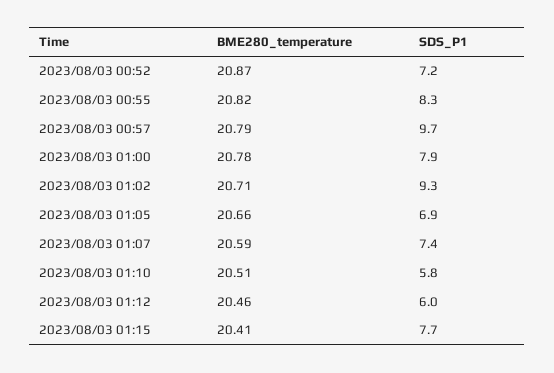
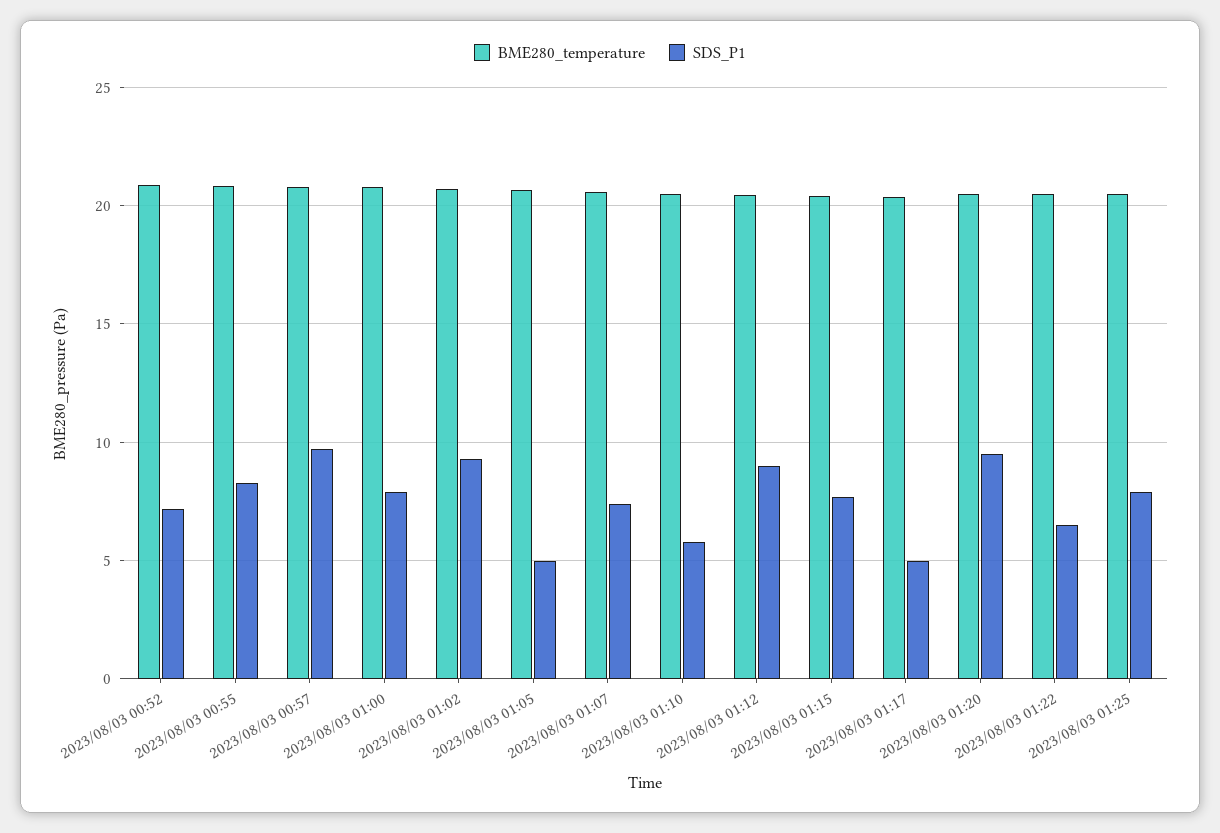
SDS_P1, 2023/08/03 01:05: 6.9 -> 5
SDS_P1, 2023/08/03 01:12: 6 -> 9
BME280_temperature, 2023/08/03 01:17: none -> 20.5
SDS_P1, 2023/08/03 01:17: none -> 5
BME280_temperature, 2023/08/03 01:20: none -> 20.5
SDS_P1, 2023/08/03 01:20: none -> 9.5
BME280_temperature, 2023/08/03 01:22: none -> 20.5
SDS_P1, 2023/08/03 01:22: none -> 6.5
BME280_temperature, 2023/08/03 01:25: none -> 20.5
SDS_P1, 2023/08/03 01:25: none -> 8

